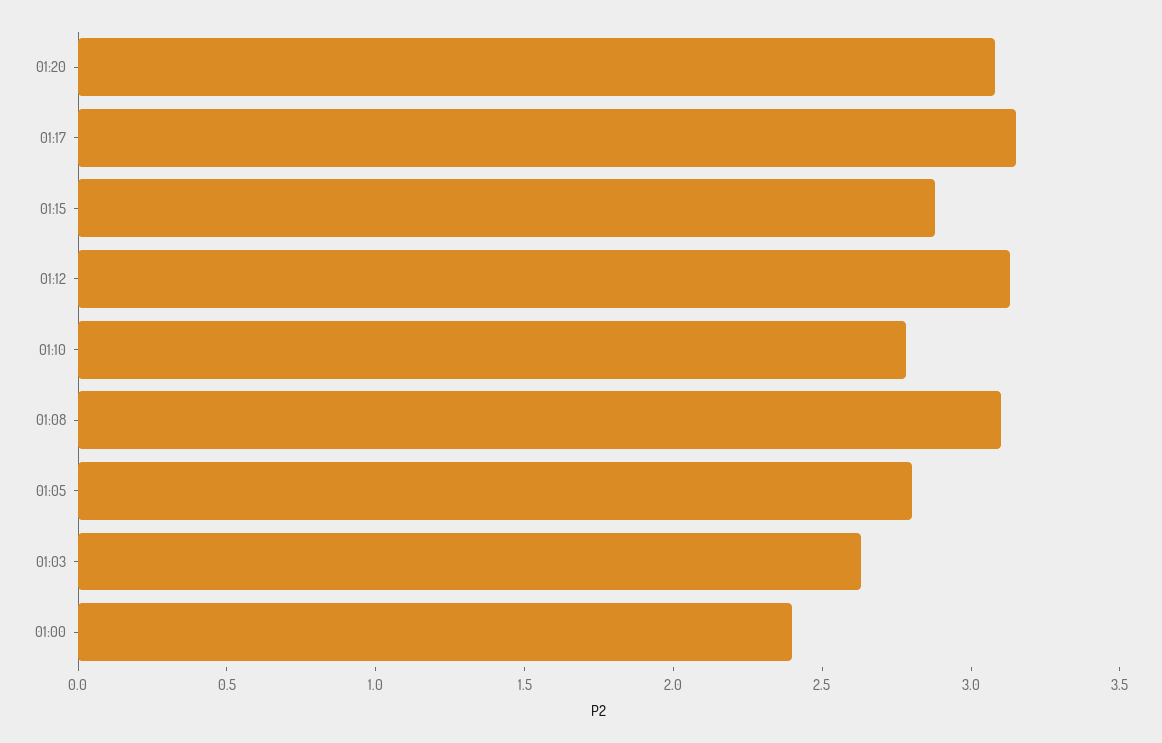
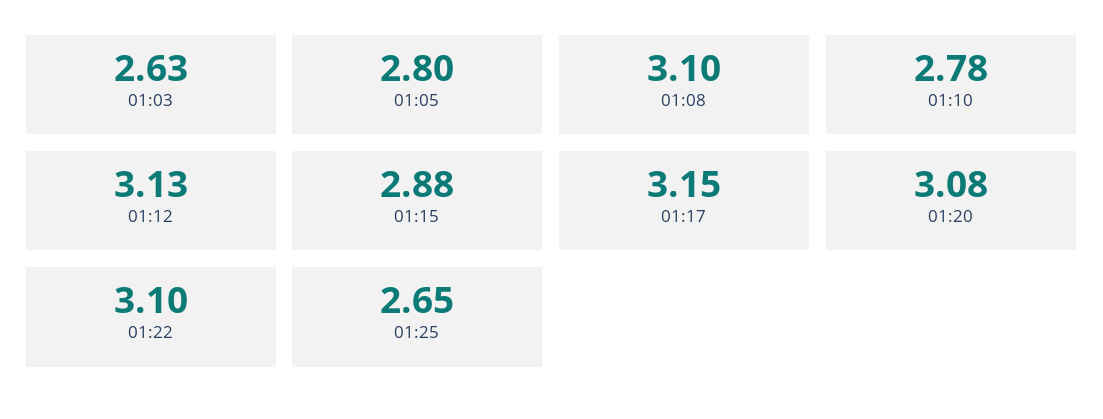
01:00: 2.4 -> none
01:22: none -> 3.1
01:25: none -> 2.65

